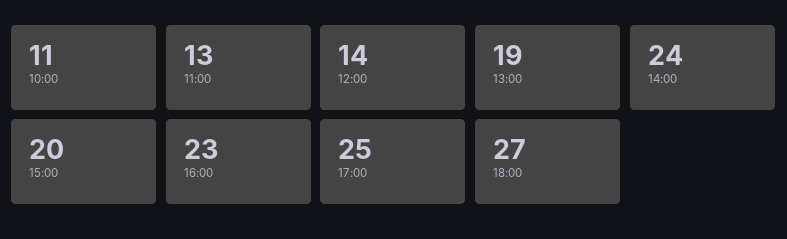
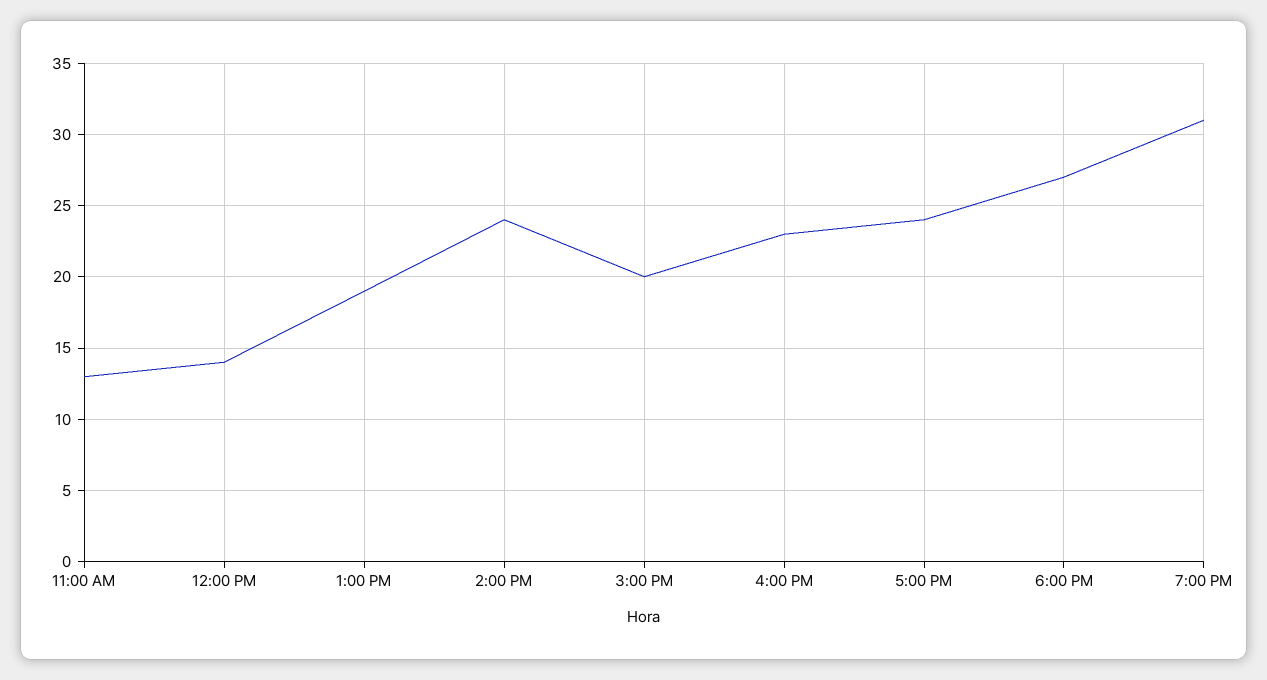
10:00: 11 -> none
17:00: 25 -> 24
7:00 PM: none -> 31

